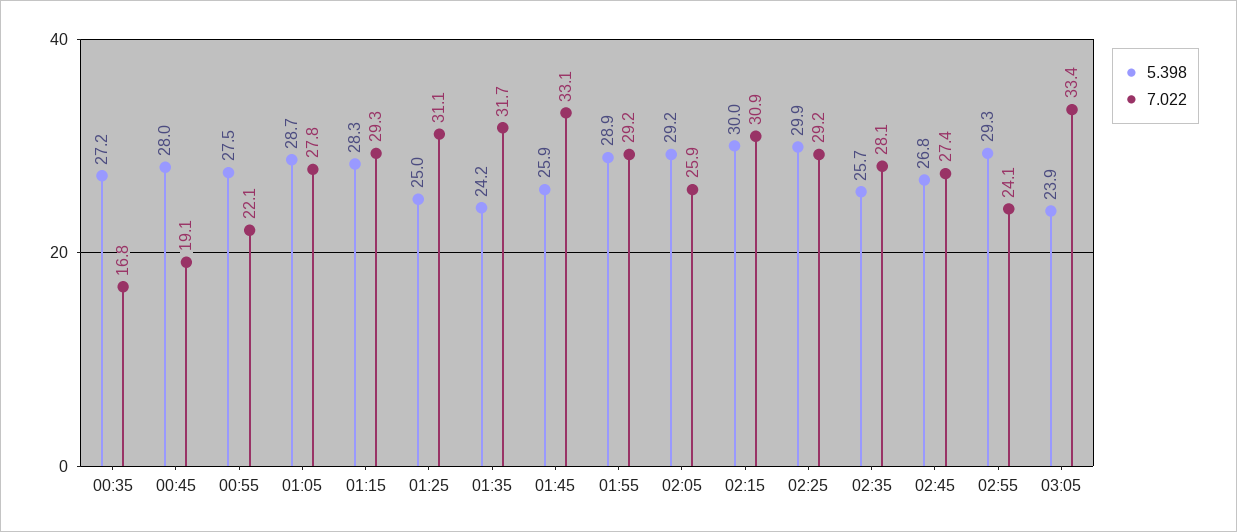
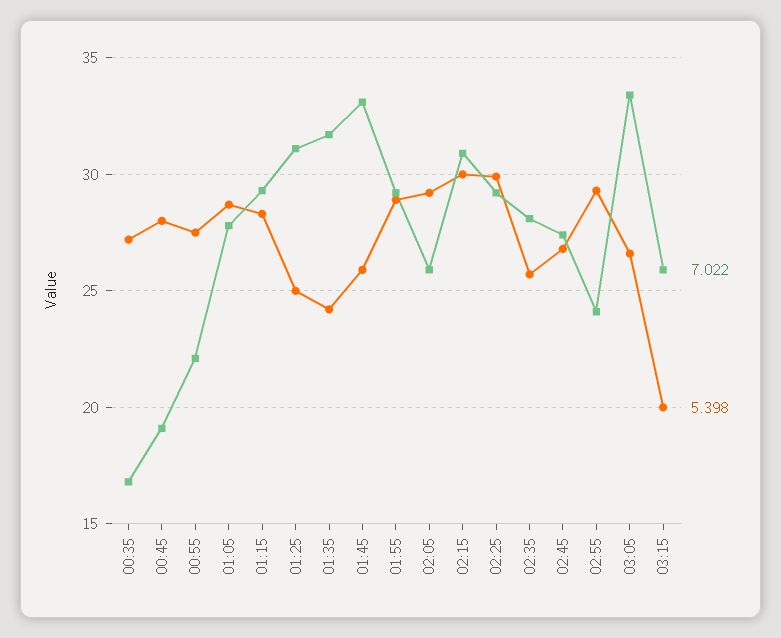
5.398, 03:05: 23.9 -> 26.5
7.022, 03:15: none -> 26
5.398, 03:15: none -> 20

